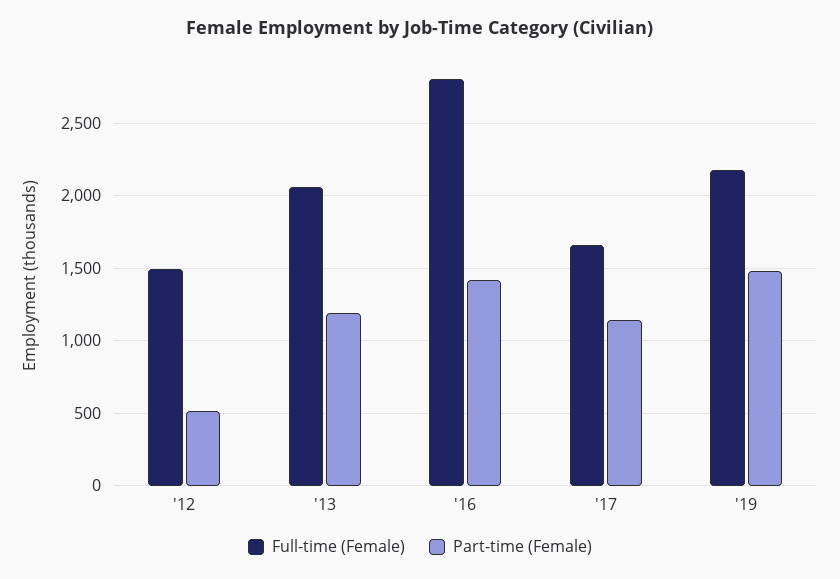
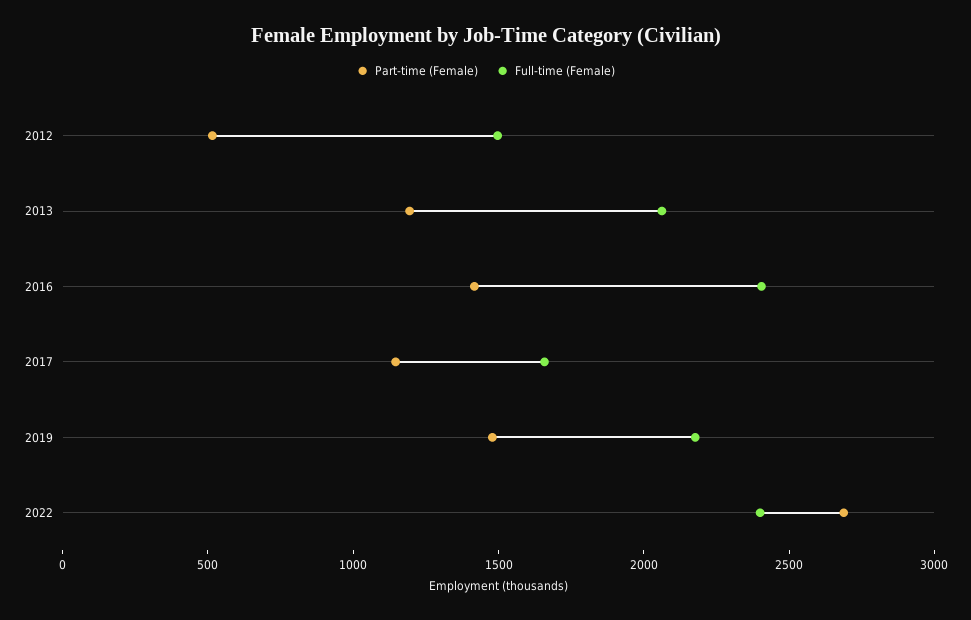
Full-time (Female), '16: 2800 -> 2400
Part-time (Female), 2022: none -> 2700
Full-time (Female), 2022: none -> 2400

